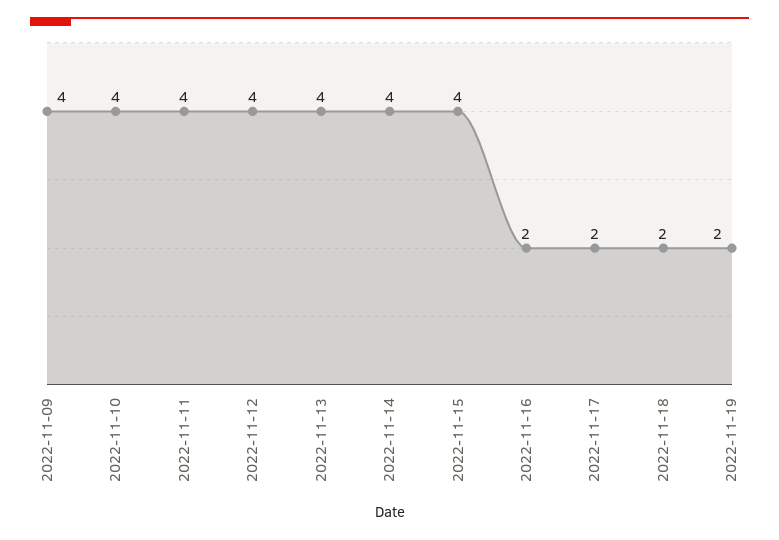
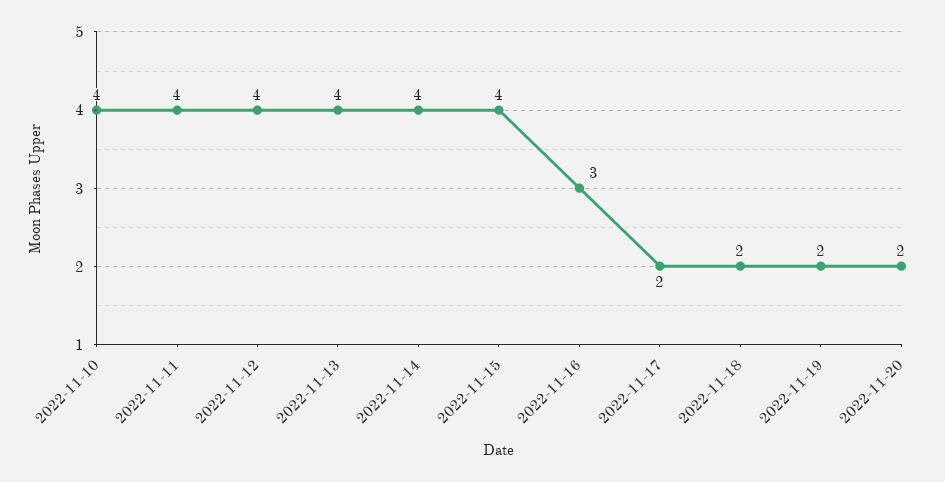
2022-11-09: 4 -> none
2022-11-16: 2 -> 3
2022-11-20: none -> 2

